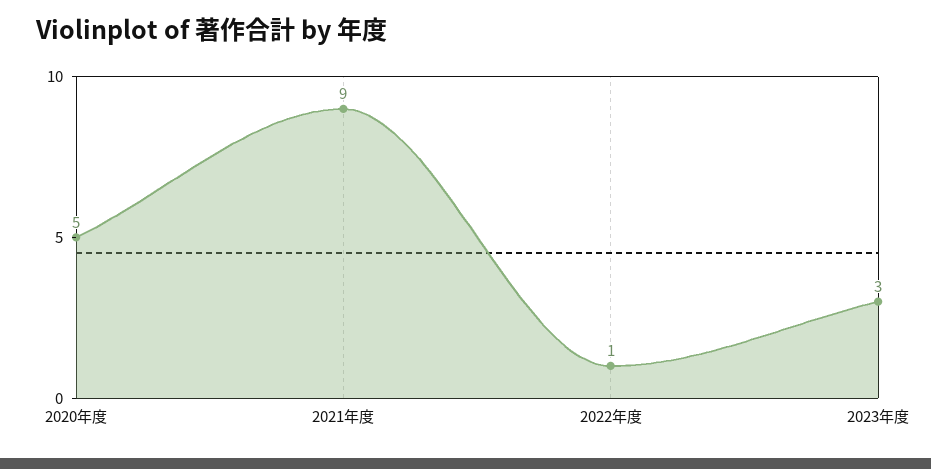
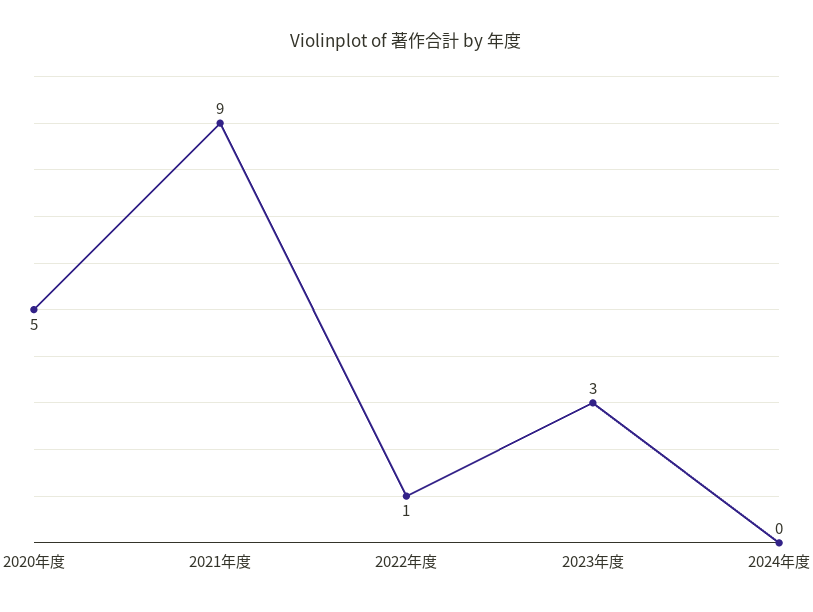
2024年度: none -> 0

